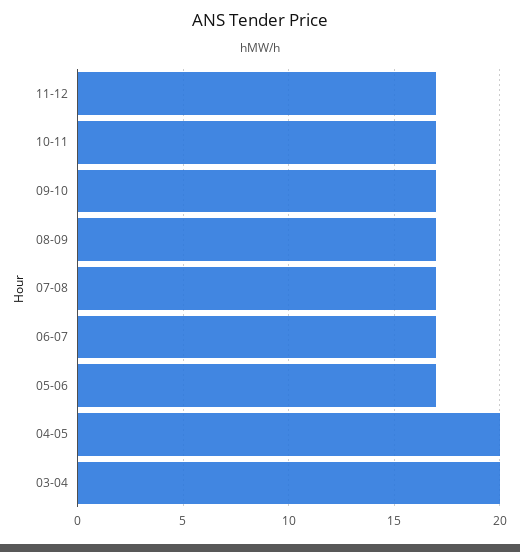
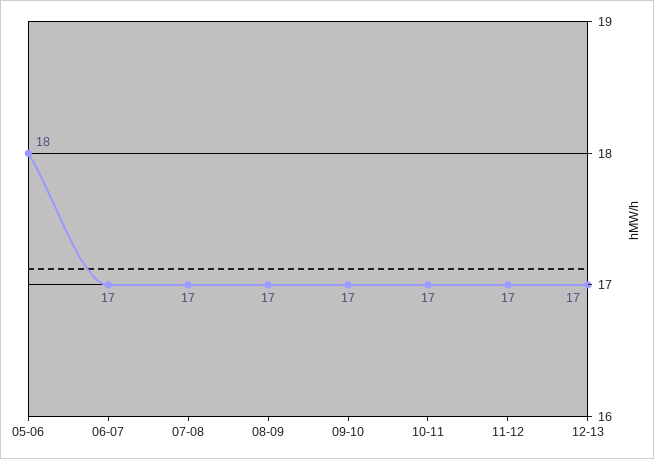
05-06: 17 -> 18
04-05: 20 -> none
03-04: 20 -> none
12-13: none -> 17

